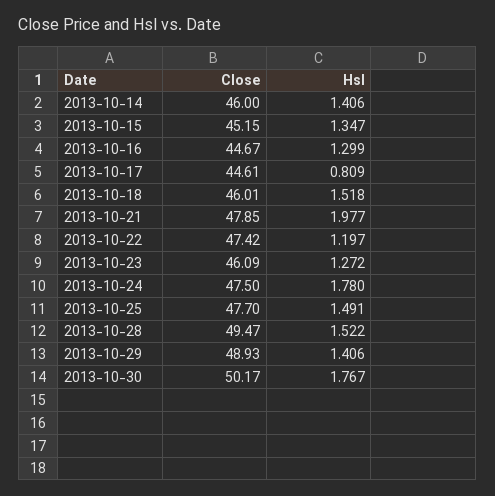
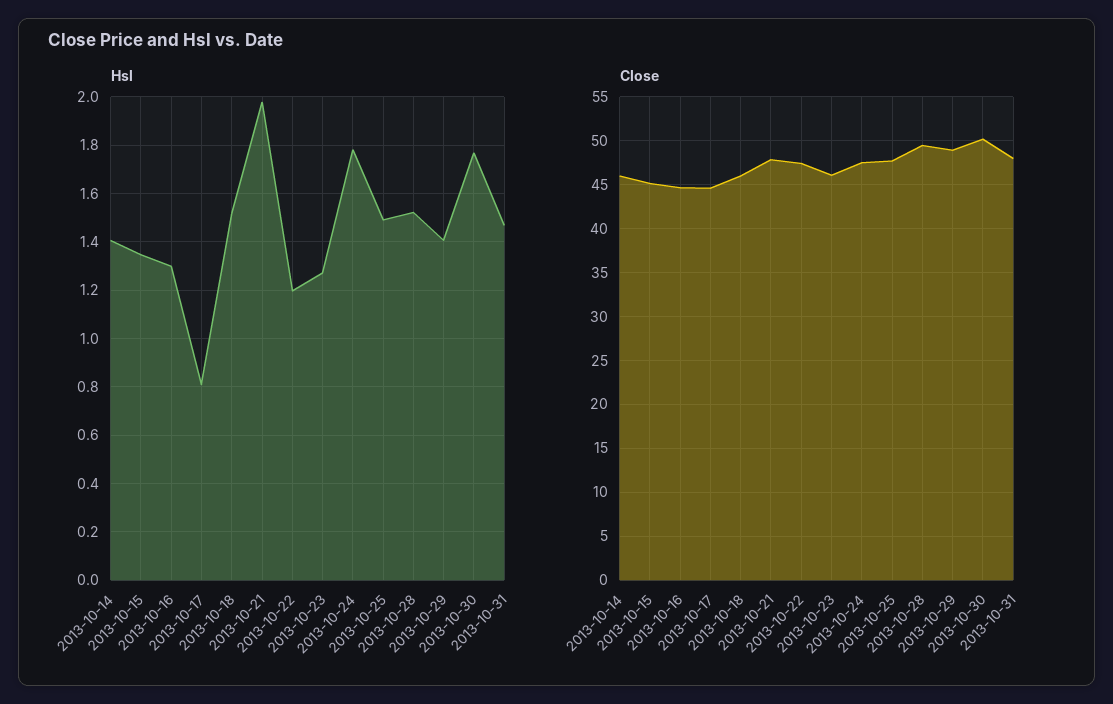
Hsl, 2013-10-31: none -> 1.475
Close, 2013-10-31: none -> 48

